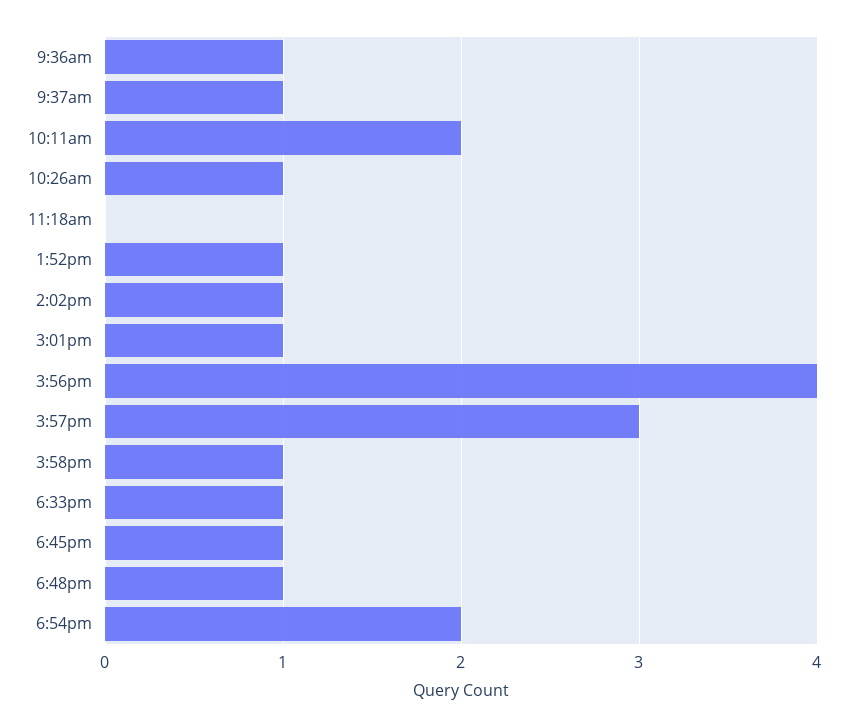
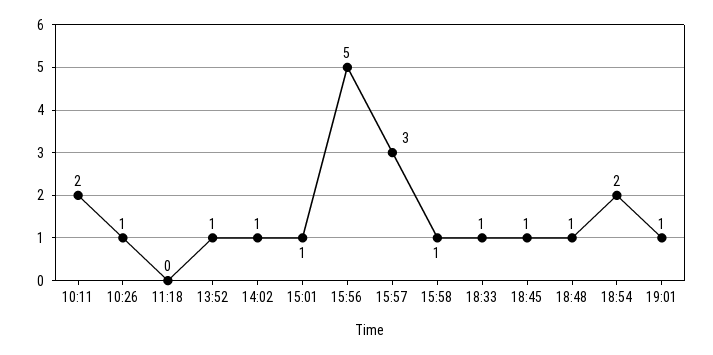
9:36am: 1 -> none
9:37am: 1 -> none
3:56pm: 4 -> 5
19:01: none -> 1

